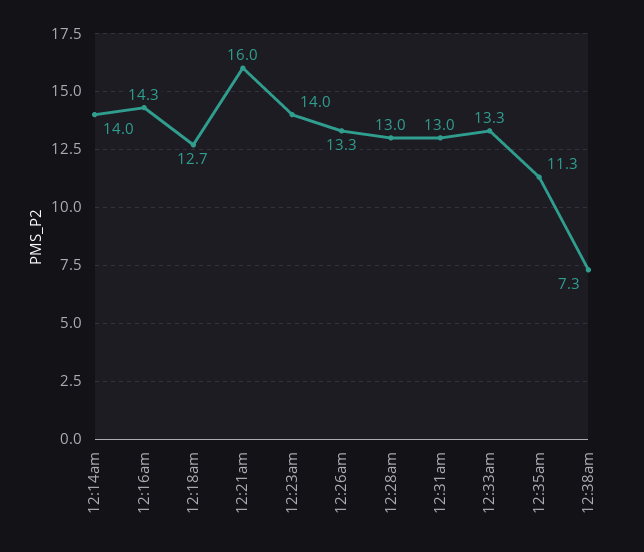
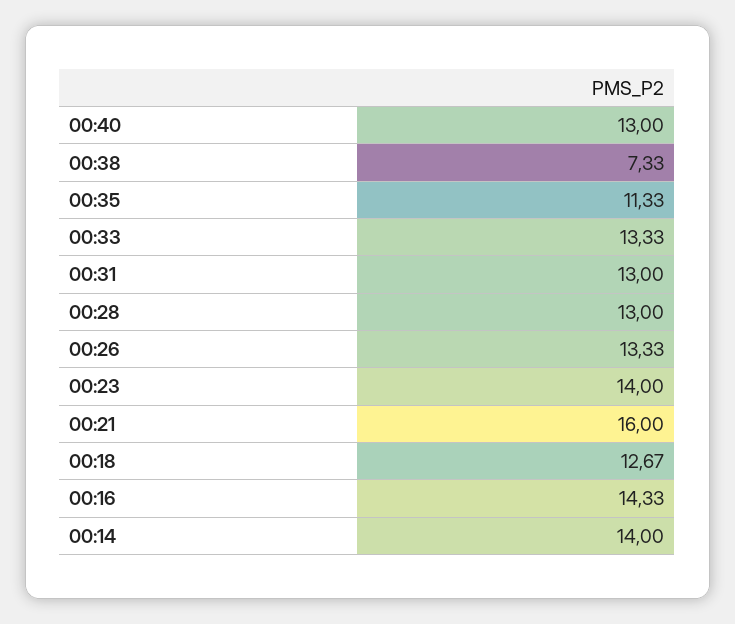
00:40: none -> 13

